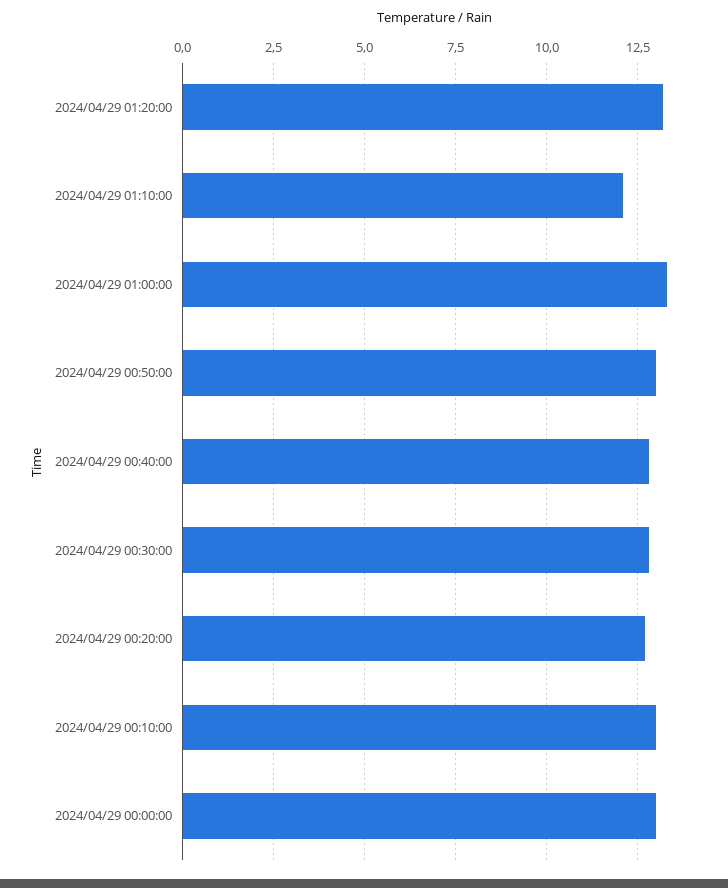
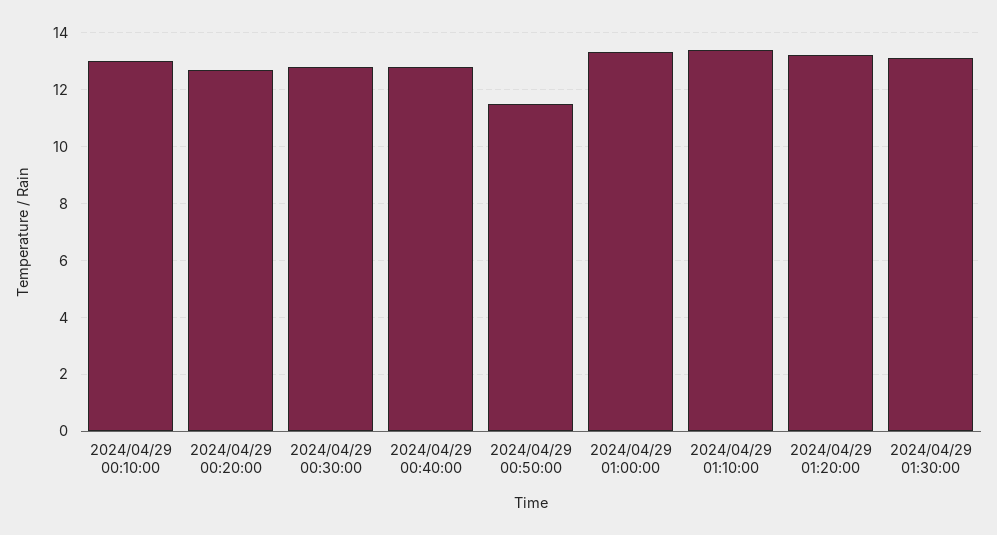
2024/04/29 01:10:00: 12 -> 13.5
2024/04/29 00:50:00: 13 -> 11.5
2024/04/29 00:00:00: 13 -> none
2024/04/29 01:30:00: none -> 13

